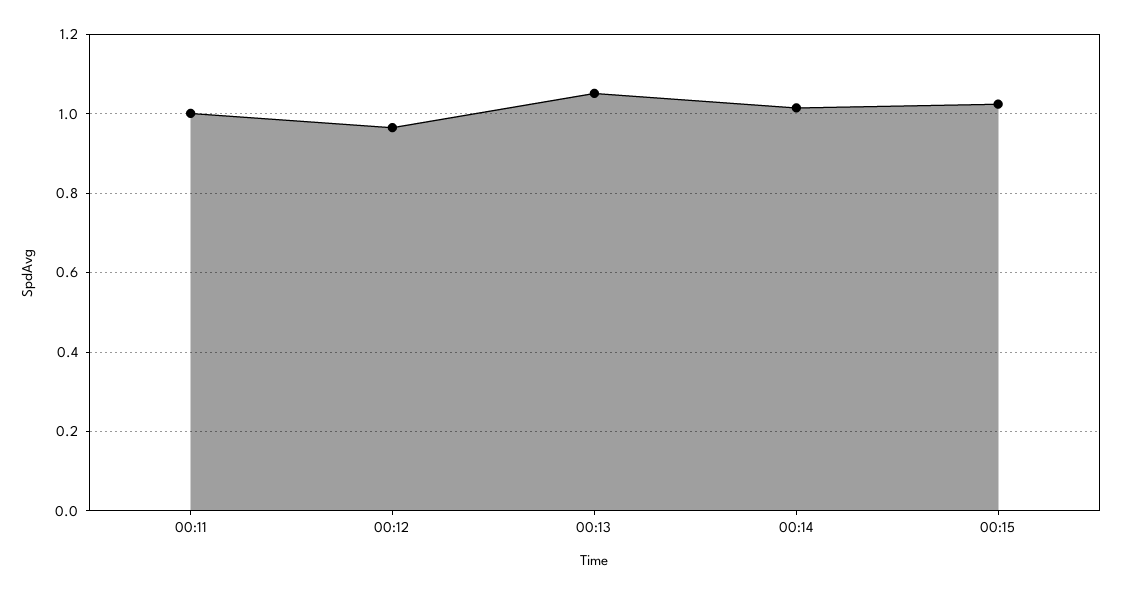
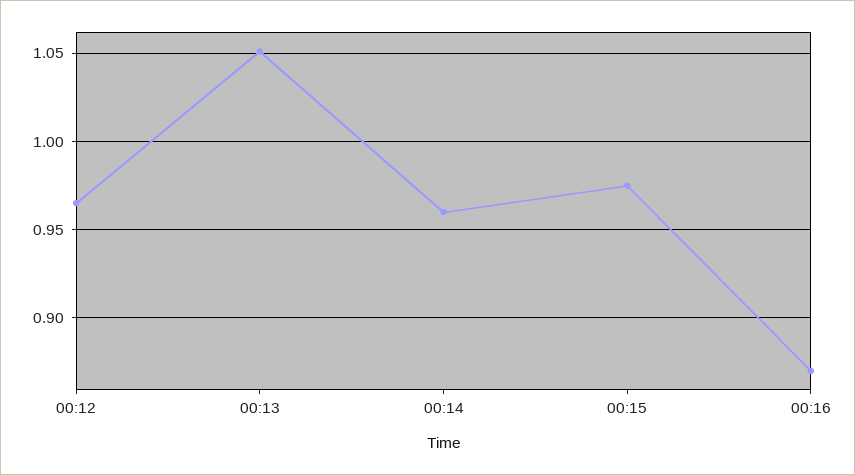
00:11: 1 -> none
00:14: 1.02 -> 0.96
00:15: 1.02 -> 0.975
00:16: none -> 0.87

